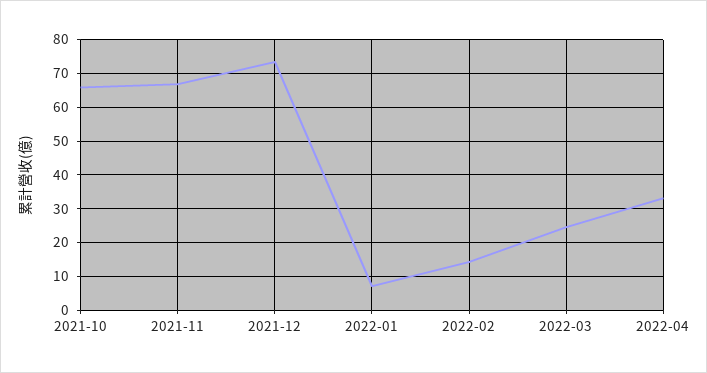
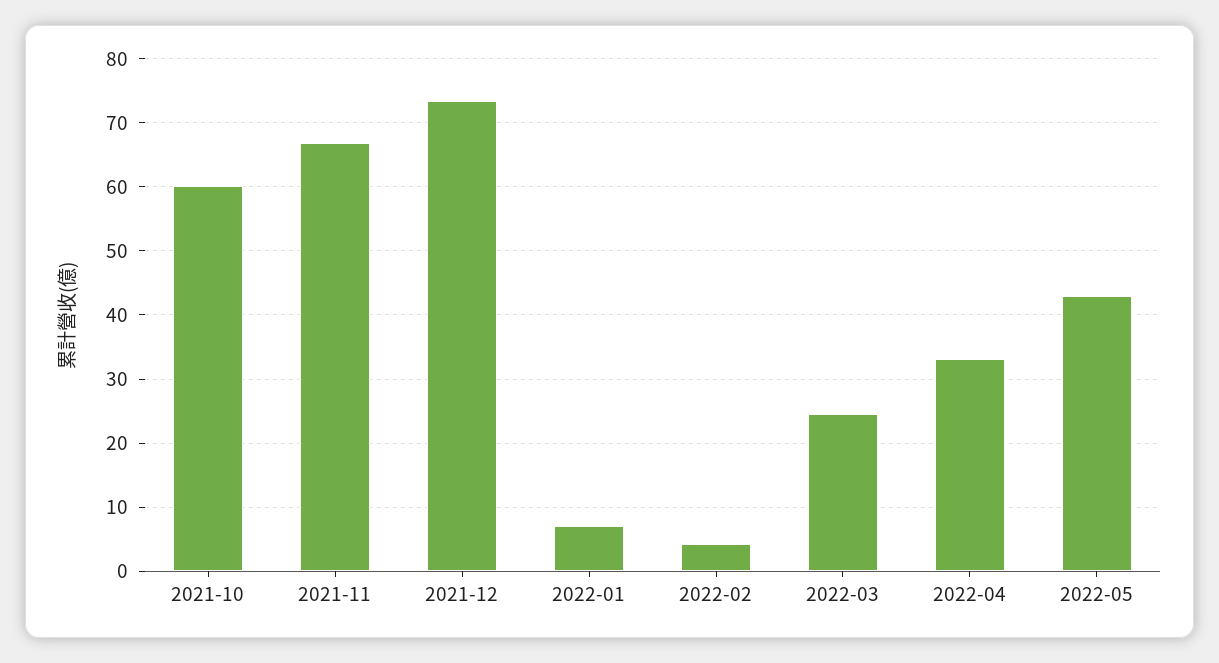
2021-10: 66 -> 60
2022-02: 14 -> 4
2022-05: none -> 43

